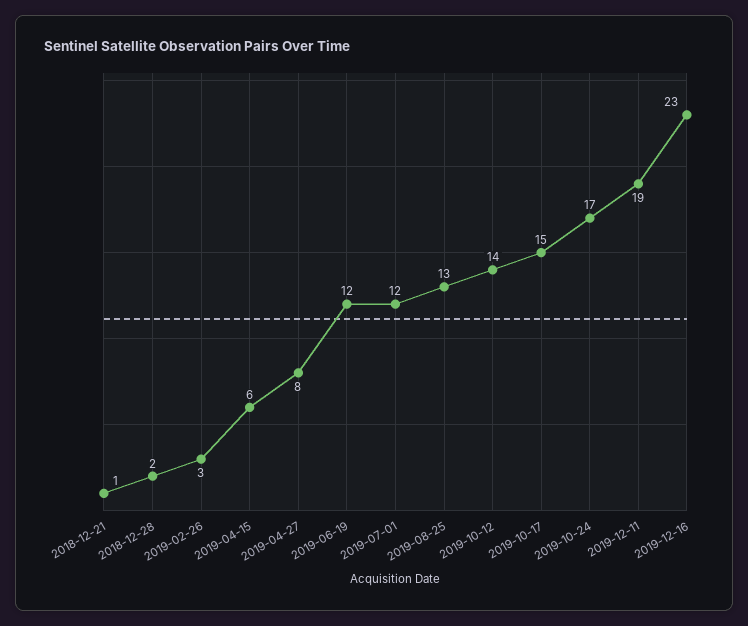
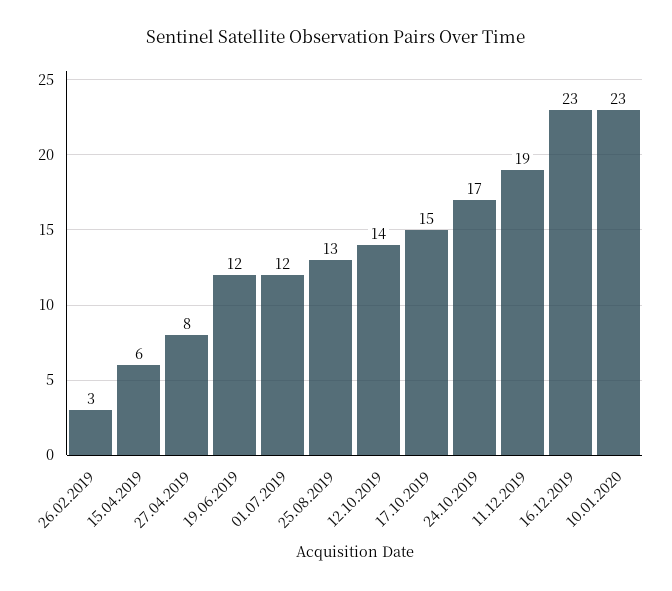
2018-12-21: 1 -> none
2018-12-28: 2 -> none
10.01.2020: none -> 23

